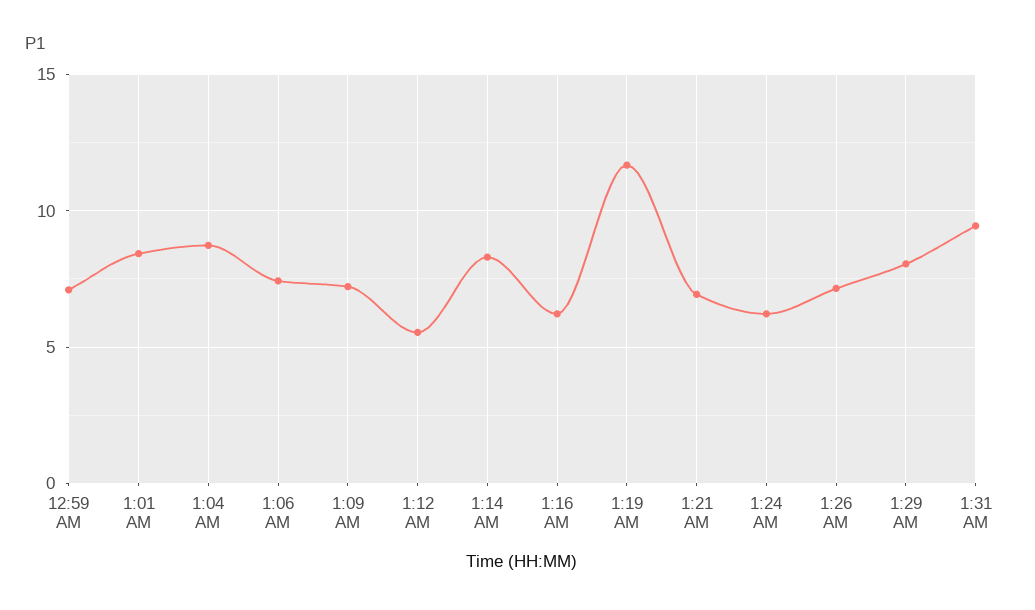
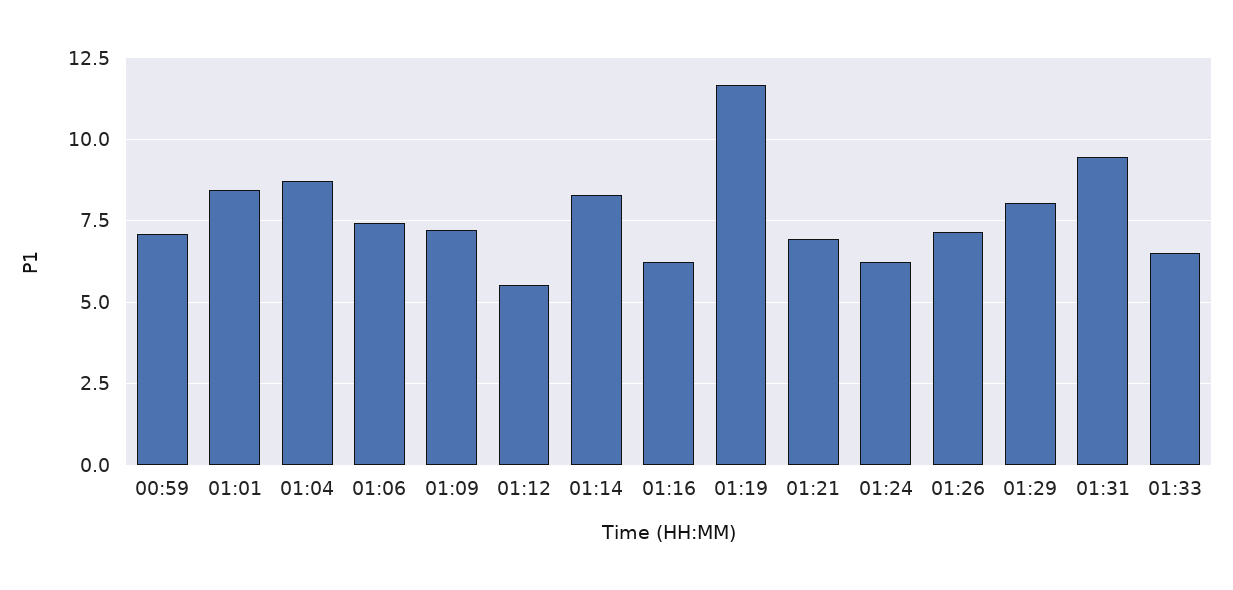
01:33: none -> 6.5

